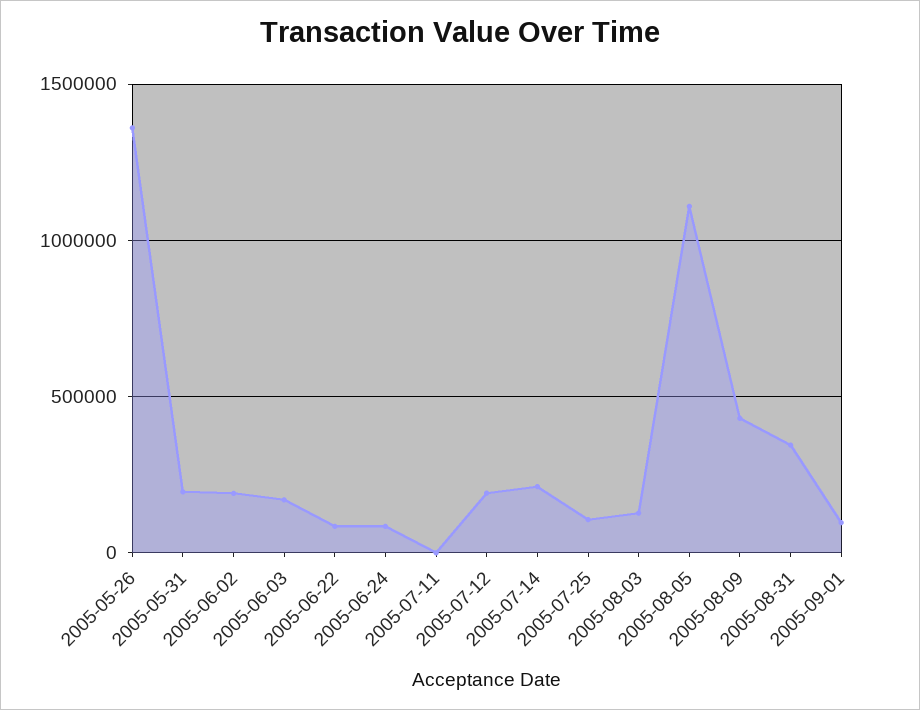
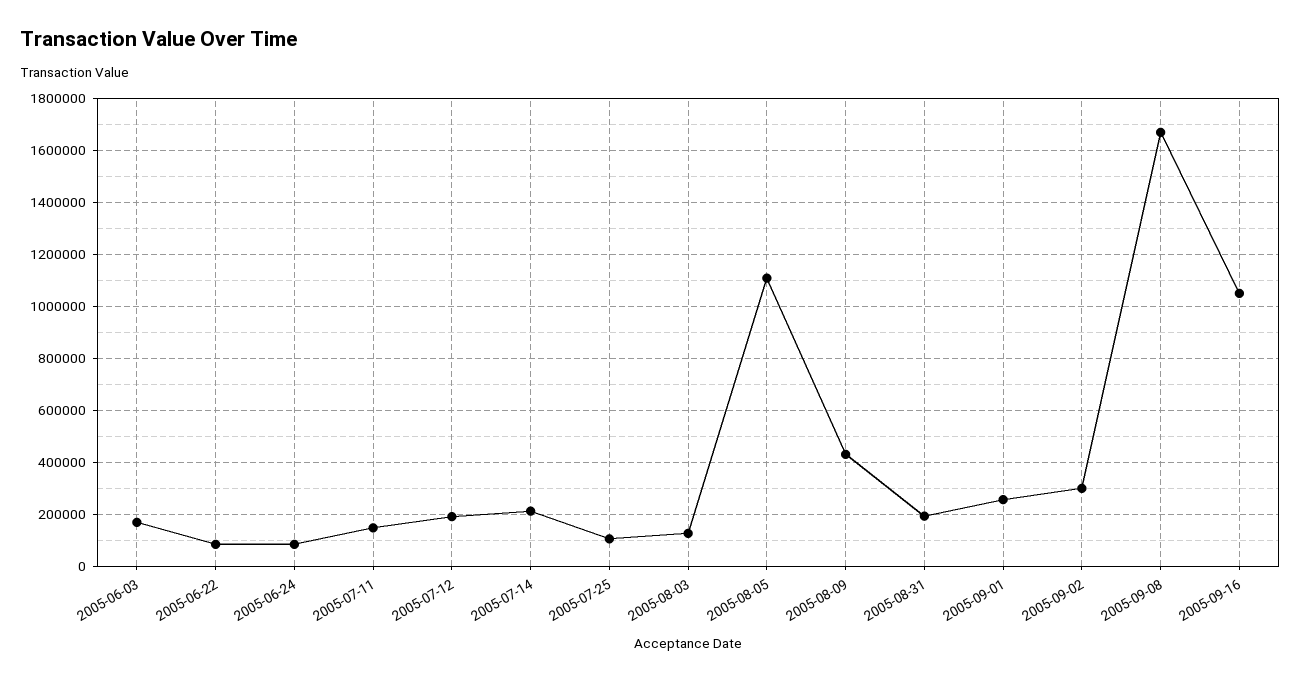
2005-05-26: 1350000 -> none
2005-05-31: 200000 -> none
2005-06-02: 200000 -> none
2005-07-11: 0 -> 150000
2005-08-31: 350000 -> 200000
2005-09-01: 100000 -> 250000
2005-09-02: none -> 300000
2005-09-08: none -> 1675000
2005-09-16: none -> 1050000

